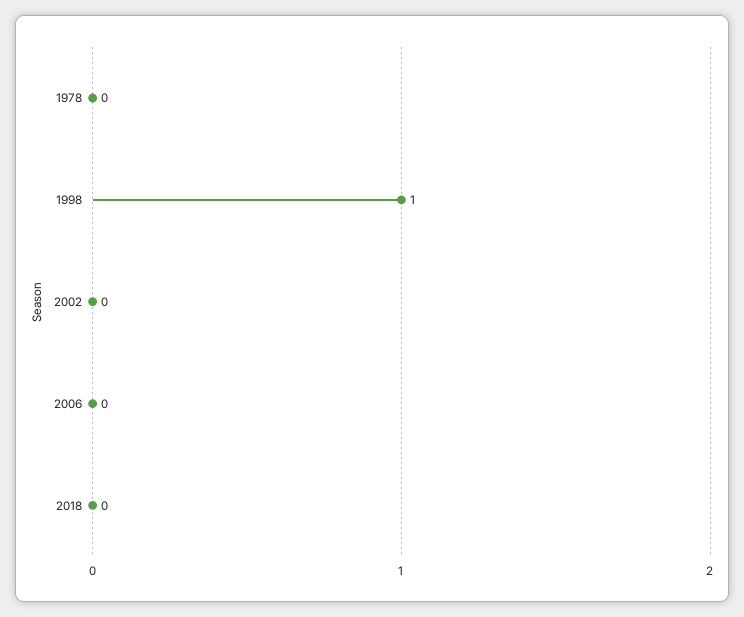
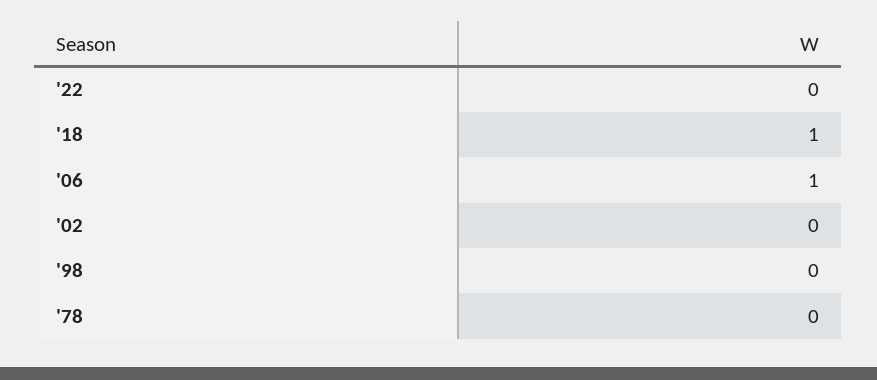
1998: 1 -> 0
2006: 0 -> 1
2018: 0 -> 1
'22: none -> 0

